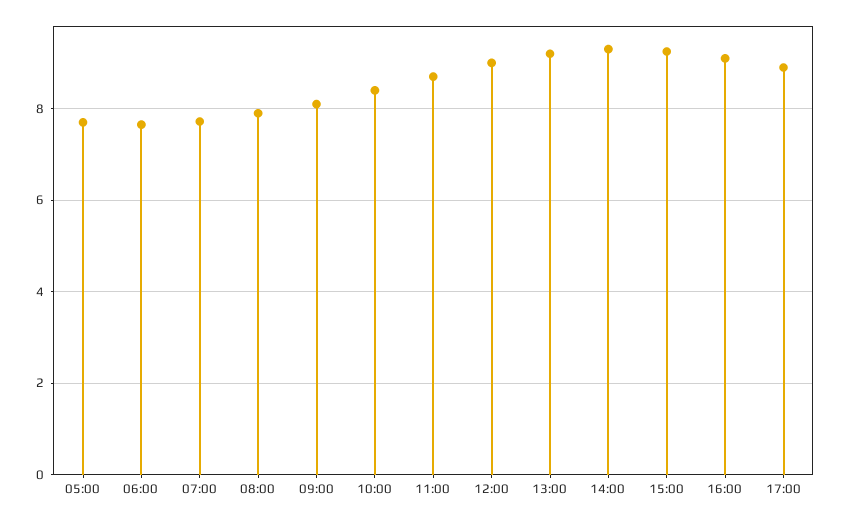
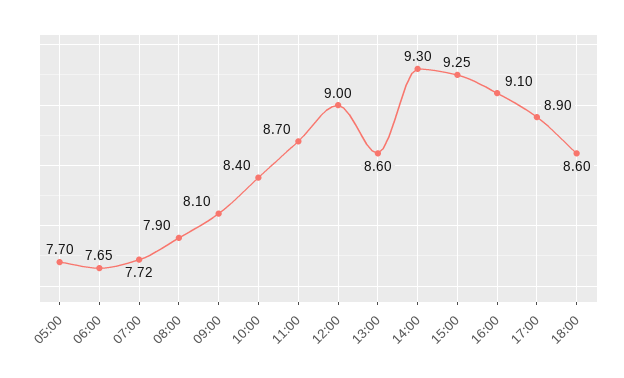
13:00: 9.2 -> 8.6
18:00: none -> 8.6

